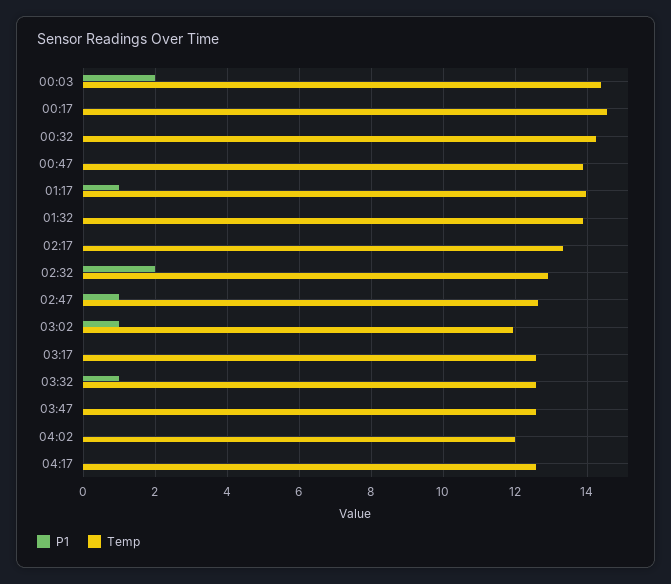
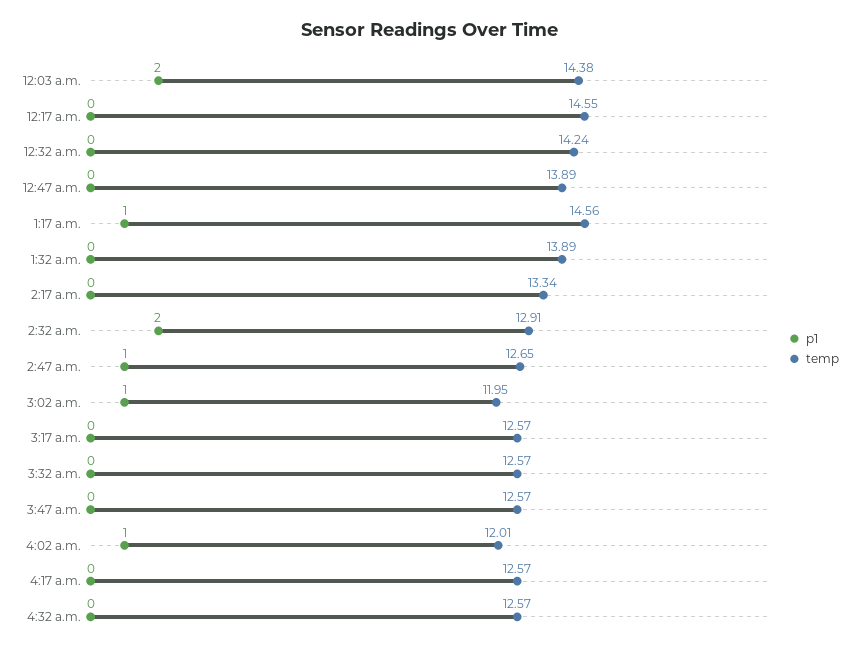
Temp, 01:17: 14 -> 14.56
P1, 03:32: 1 -> 0
P1, 04:02: 0 -> 1
P1, 4:32 a.m.: none -> 0
Temp, 4:32 a.m.: none -> 12.57

